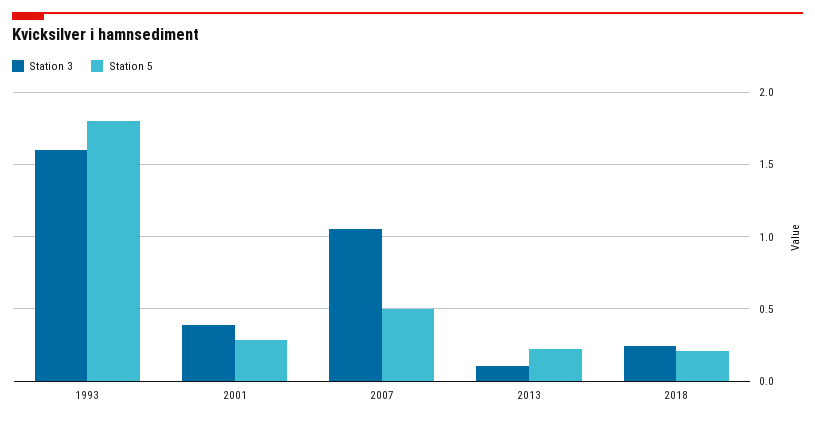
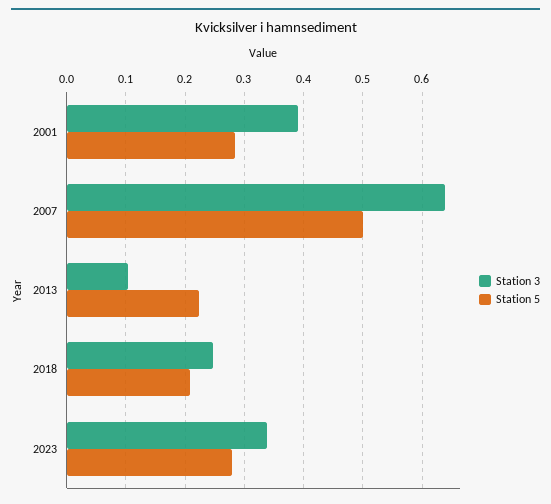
Station 3, 1993: 1.6 -> none
Station 5, 1993: 1.8 -> none
Station 3, 2007: 1.05 -> 0.64
Station 3, 2023: none -> 0.34
Station 5, 2023: none -> 0.28

